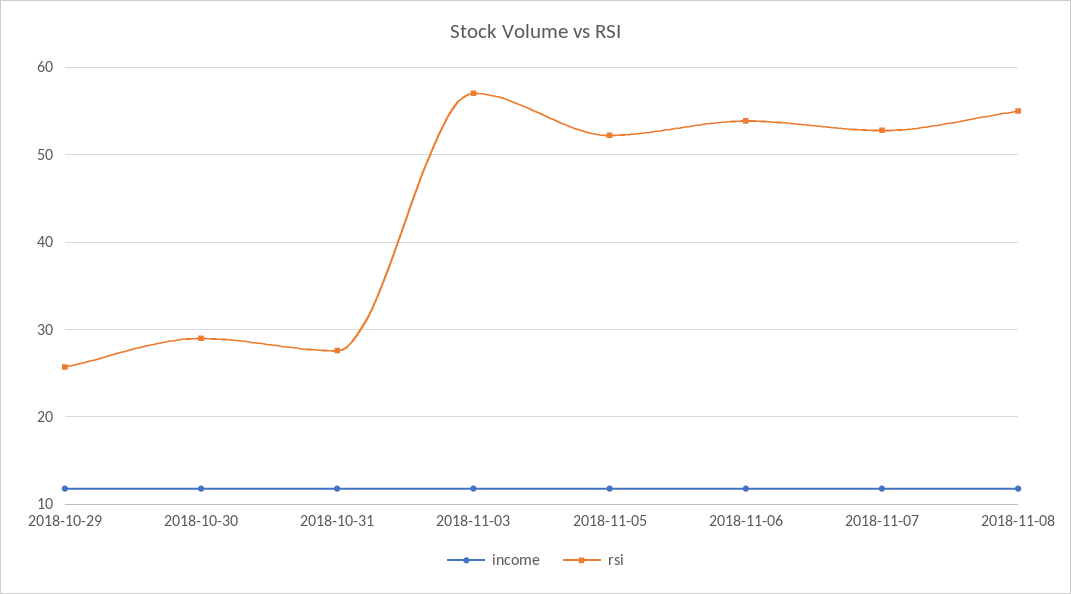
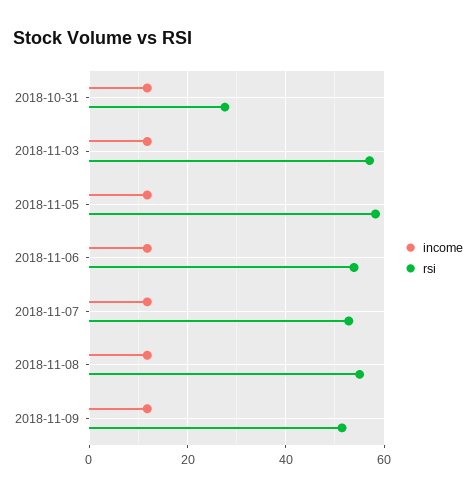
income, 2018-10-29: 12 -> none
rsi, 2018-10-29: 26 -> none
income, 2018-10-30: 12 -> none
rsi, 2018-10-30: 29 -> none
rsi, 2018-11-05: 52 -> 58
income, 2018-11-09: none -> 12
rsi, 2018-11-09: none -> 52

